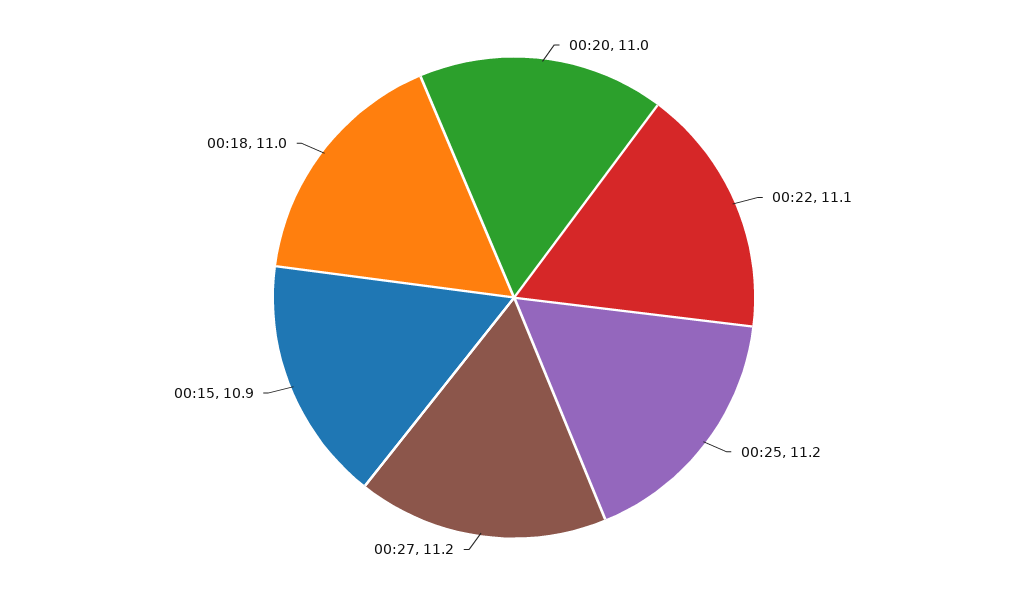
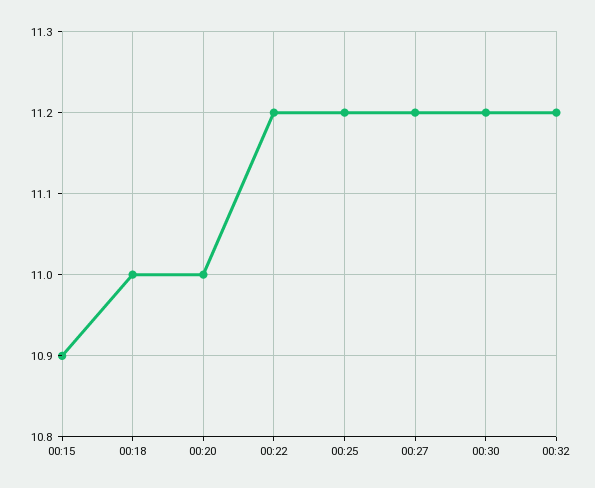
00:22: 11.1 -> 11.2
00:30: none -> 11.2
00:32: none -> 11.2

